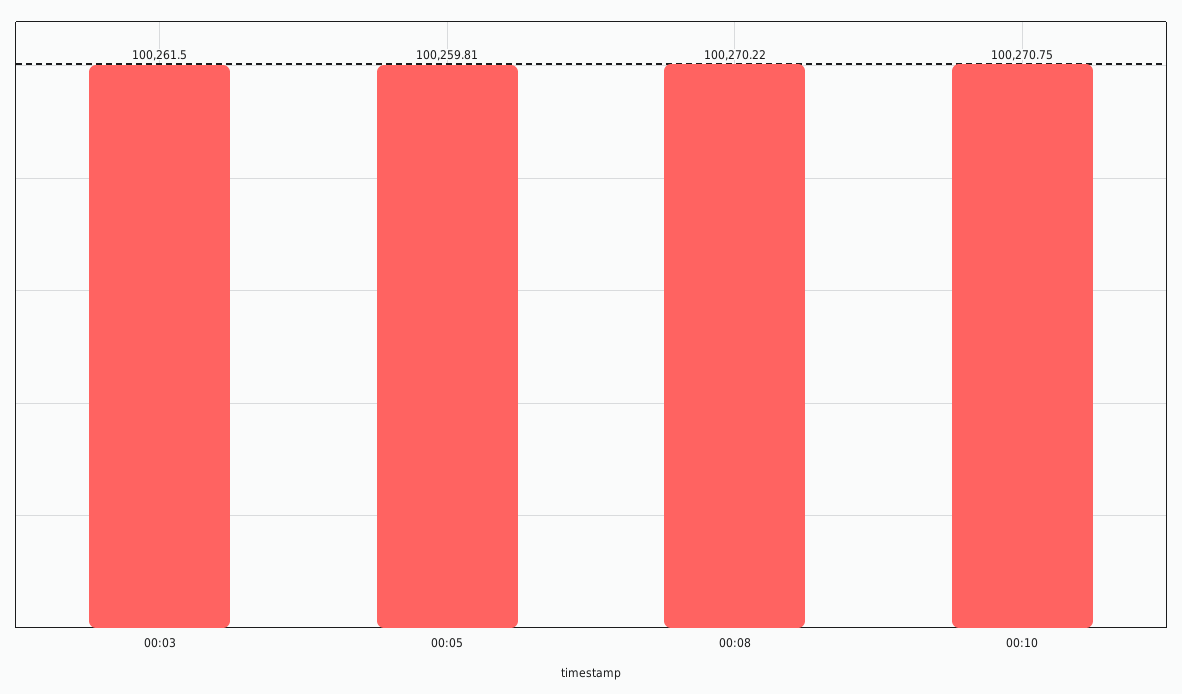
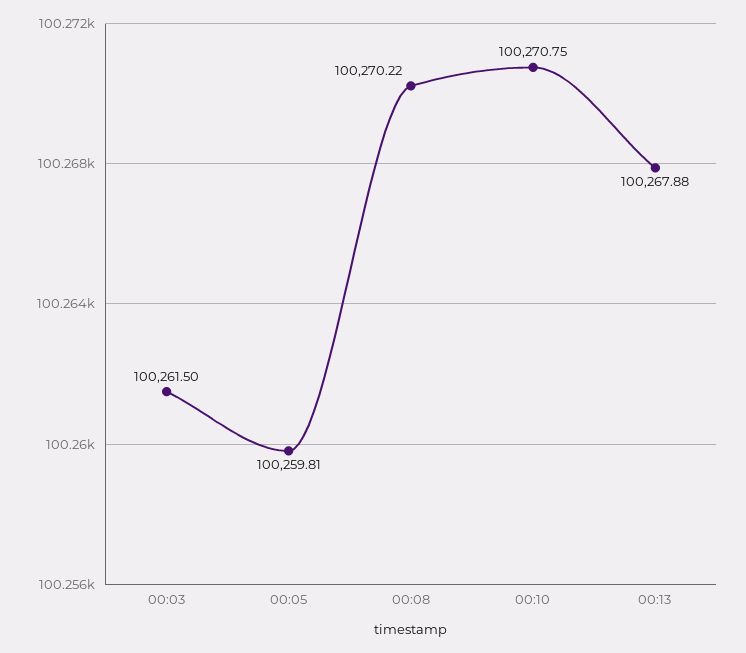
00:13: none -> 100267.88

